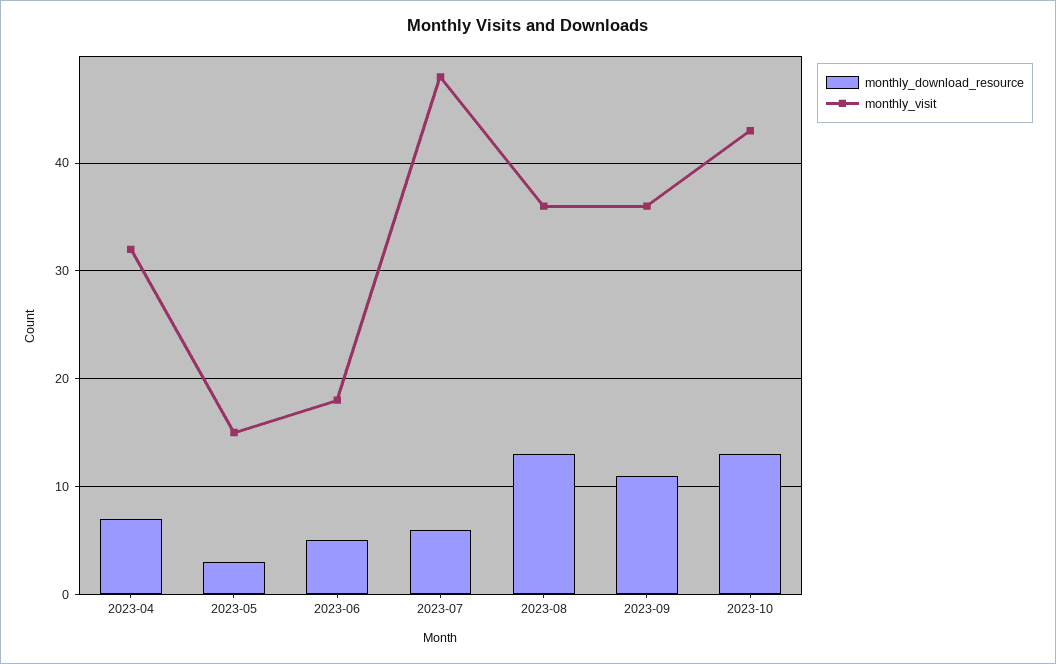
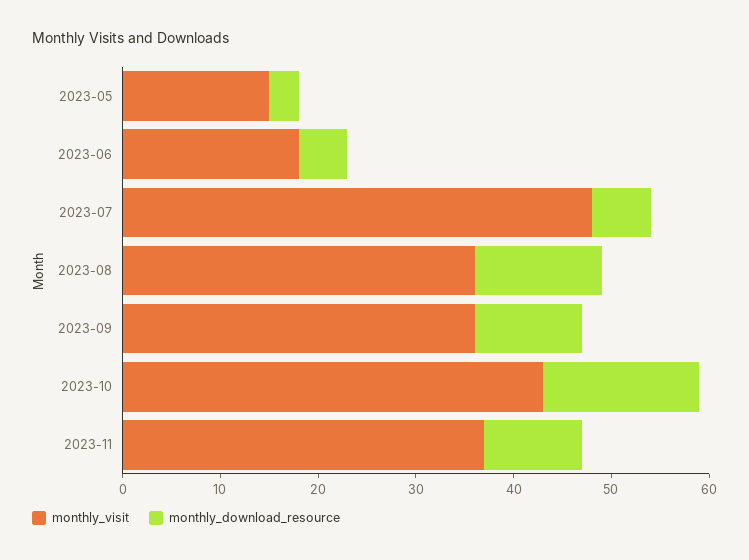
monthly_download_resource, 2023-04: 7 -> none
monthly_visit, 2023-04: 32 -> none
monthly_download_resource, 2023-10: 13 -> 16
monthly_visit, 2023-11: none -> 37
monthly_download_resource, 2023-11: none -> 10

